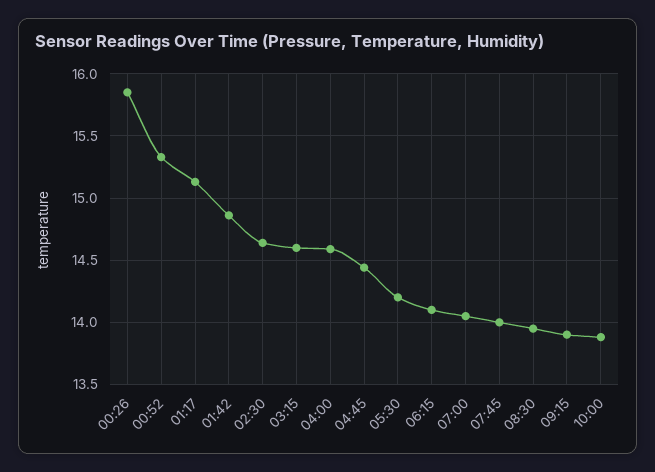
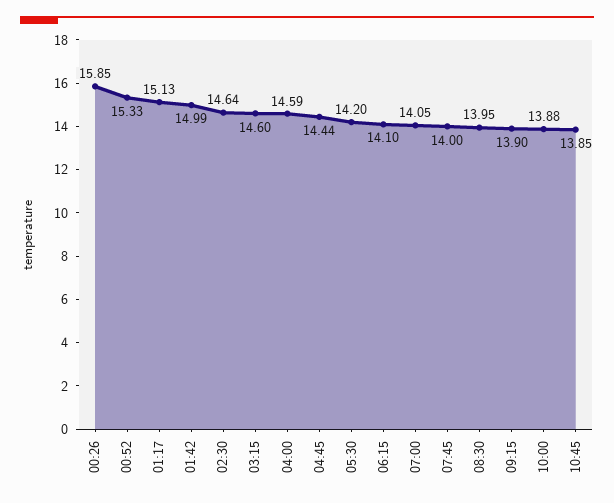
01:42: 14.85 -> 14.99
10:45: none -> 13.85

